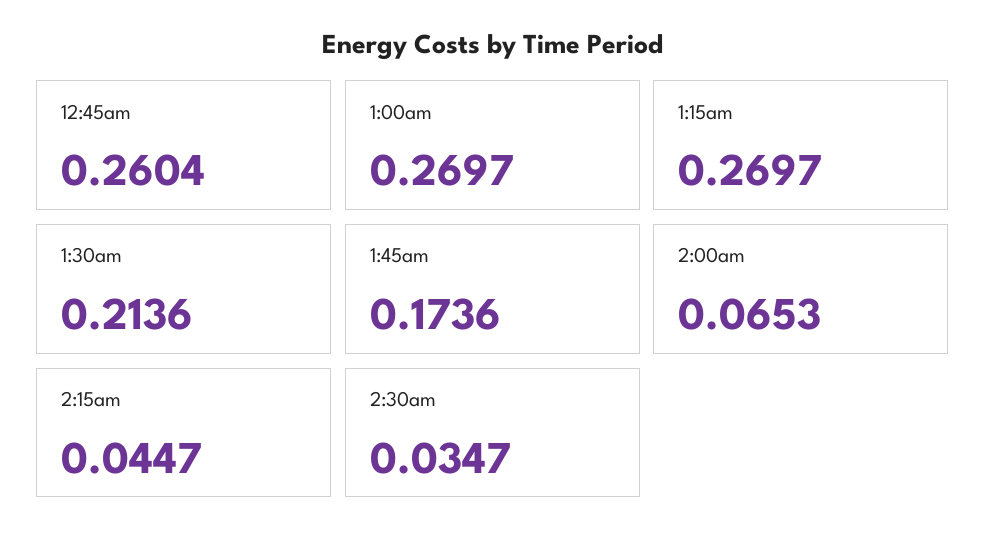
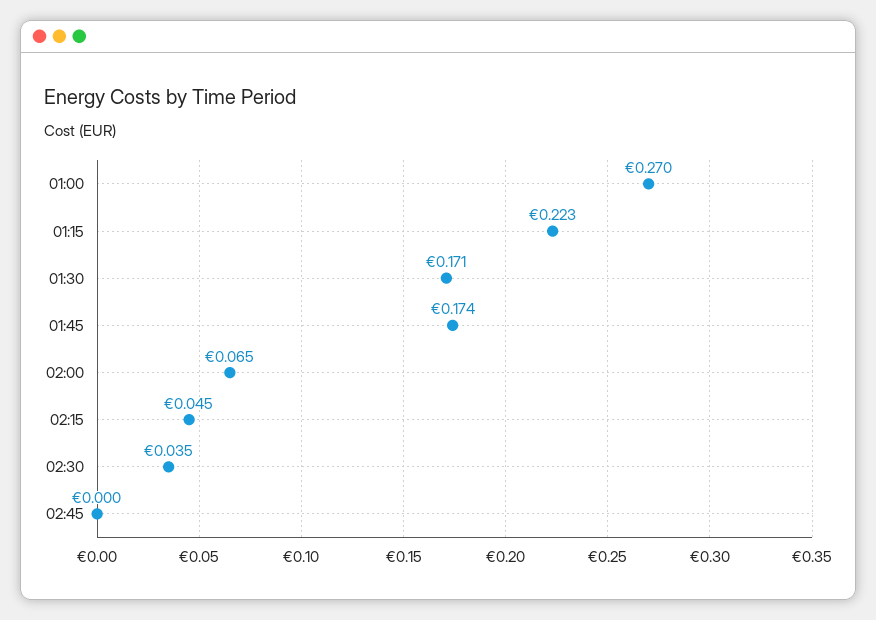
12:45am: 0.2604 -> none
1:15am: 0.2697 -> 0.223
1:30am: 0.2136 -> 0.171
02:45: none -> 0

